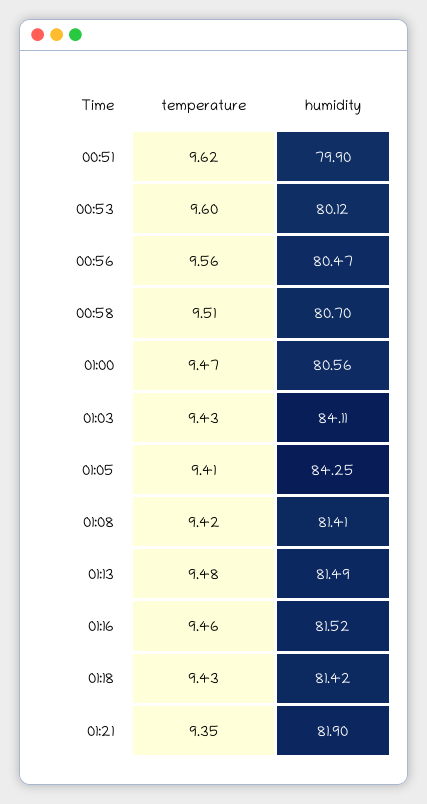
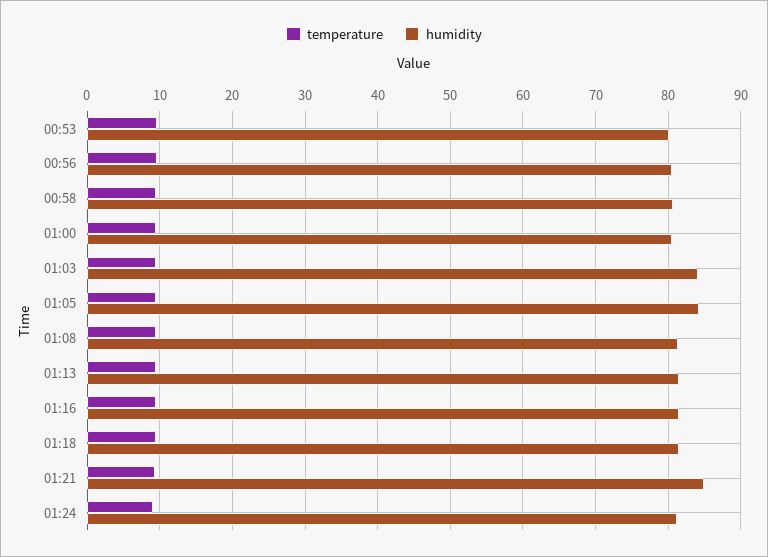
temperature, 00:51: 9.62 -> none
humidity, 00:51: 79.9 -> none
humidity, 01:21: 81.9 -> 85
temperature, 01:24: none -> 9
humidity, 01:24: none -> 81

